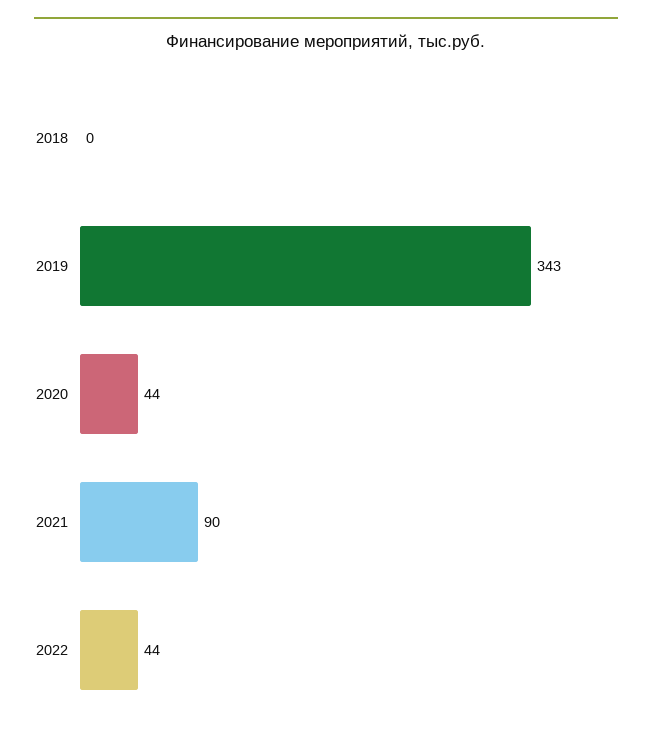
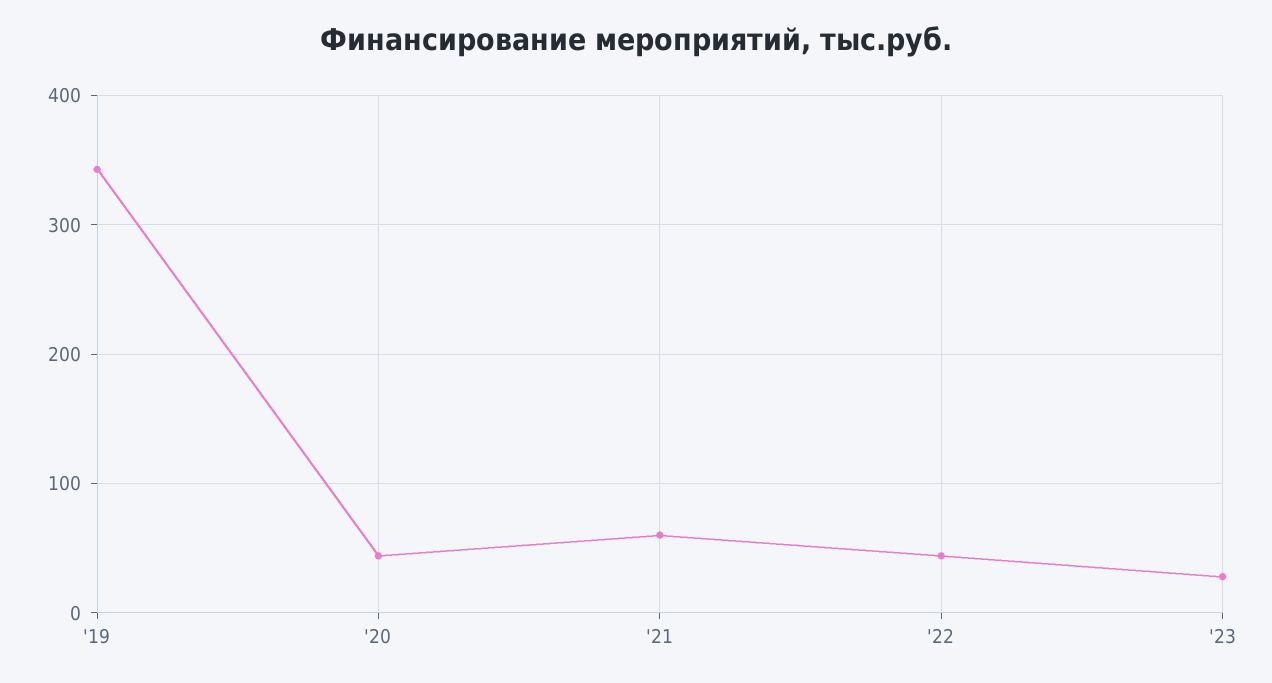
2018: 0 -> none
2021: 90 -> 60
'23: none -> 30

